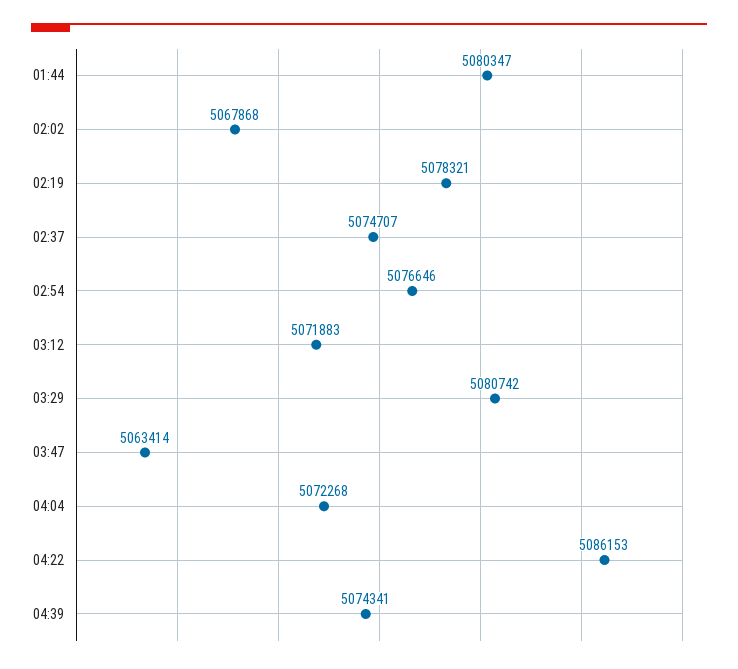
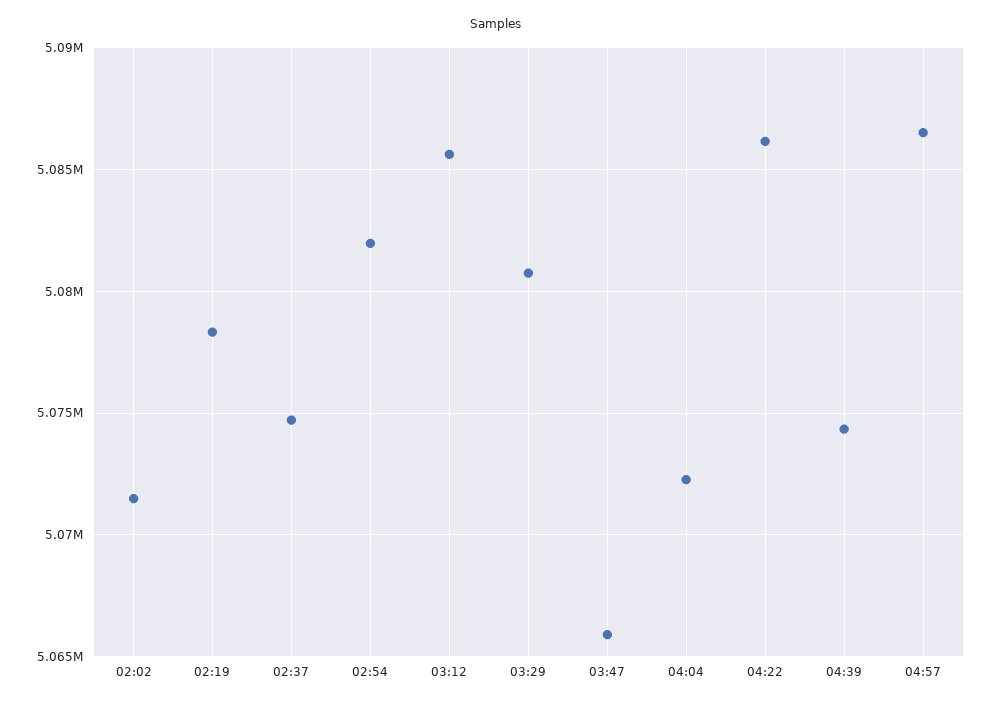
01:44: 5080347 -> none
02:02: 5067868 -> 5071500
02:54: 5076646 -> 5082000
03:12: 5071883 -> 5085500
03:47: 5063414 -> 5066000
04:57: none -> 5086500

